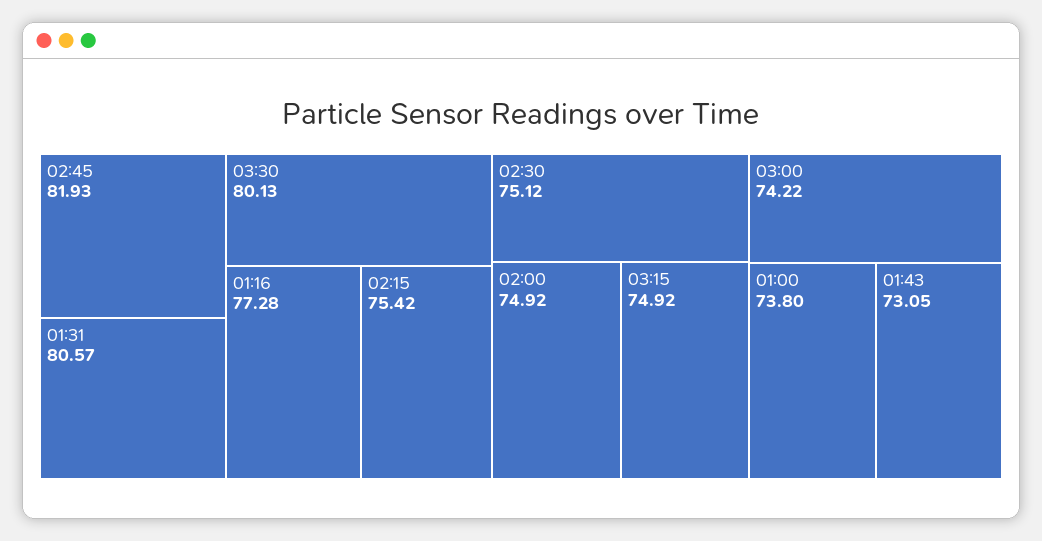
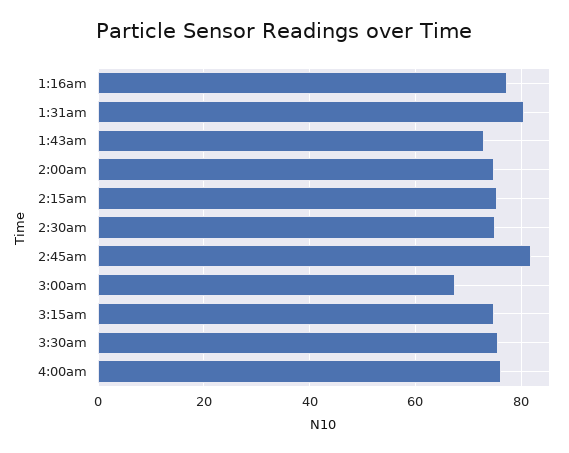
03:30: 80.13 -> 76
03:00: 74.22 -> 68
01:00: 73.8 -> none
4:00am: none -> 76

